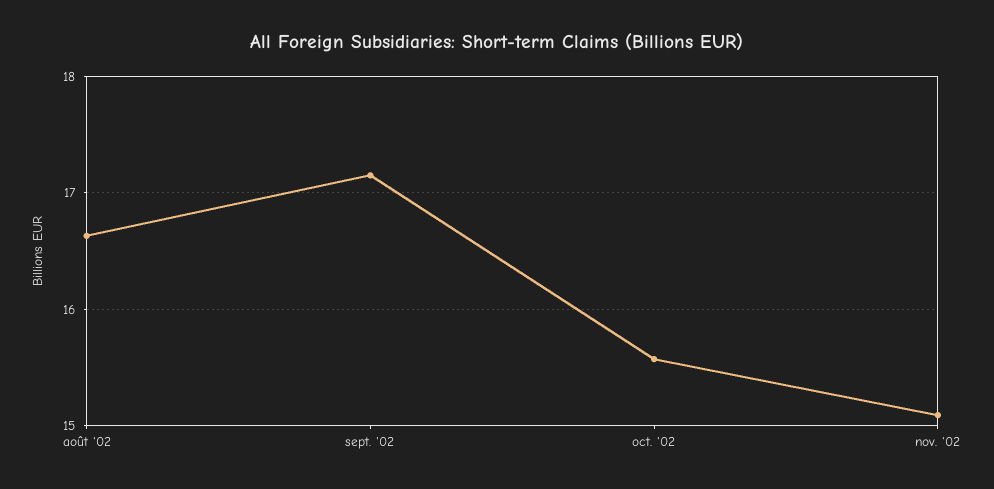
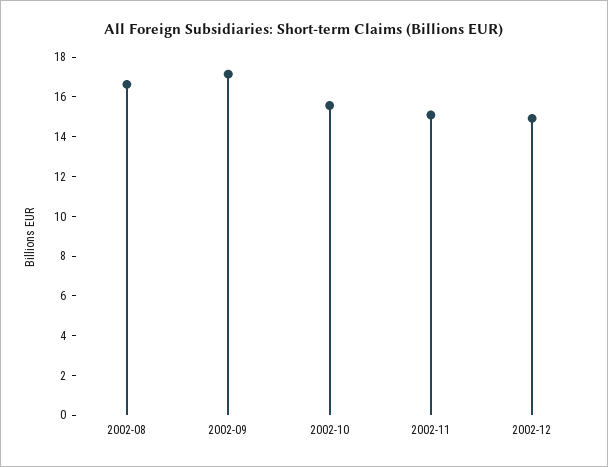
2002-12: none -> 15

